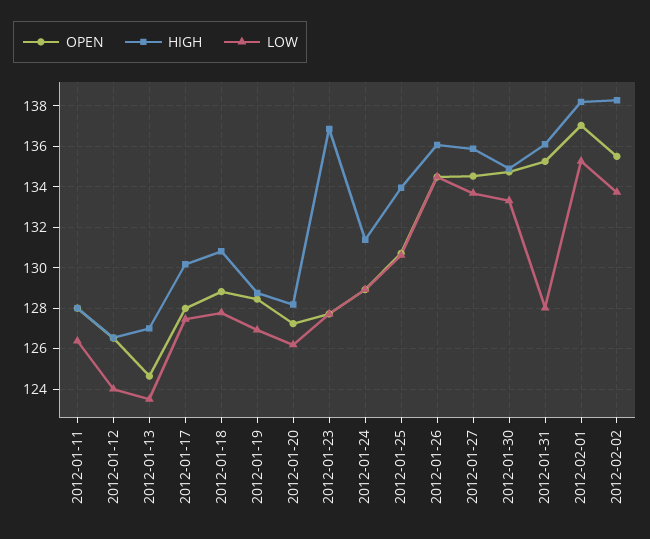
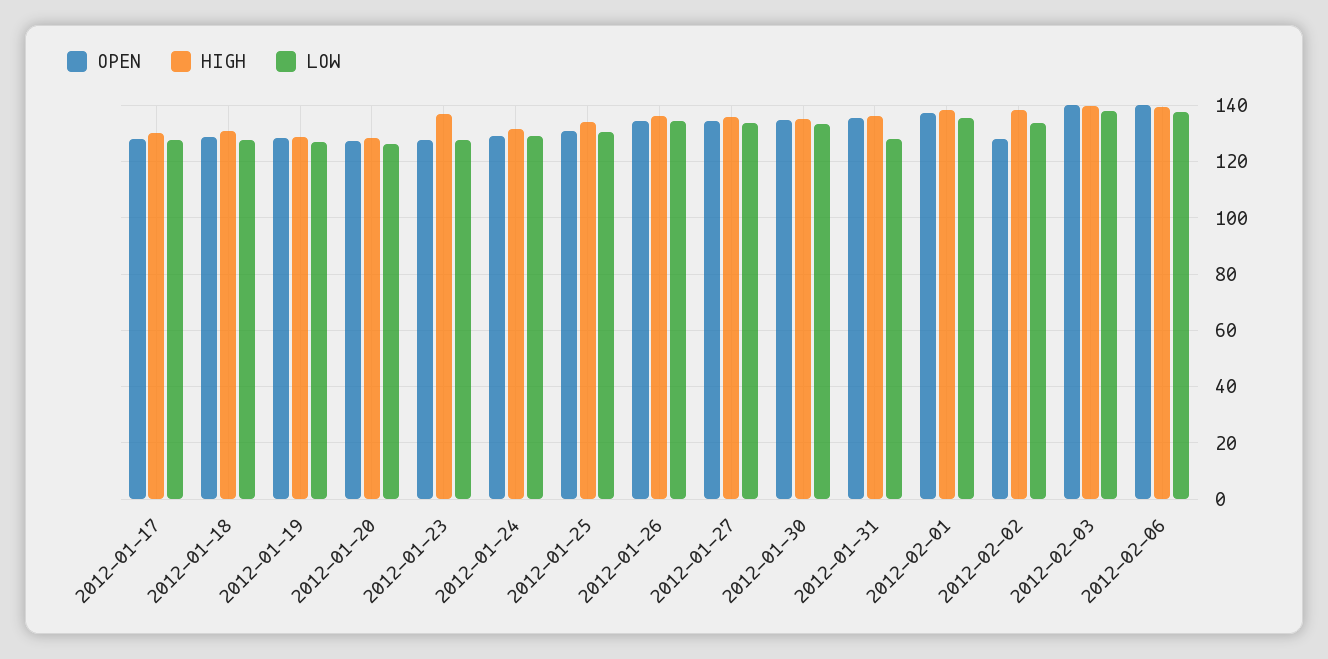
OPEN, 2012-01-11: 128 -> none
HIGH, 2012-01-11: 128 -> none
LOW, 2012-01-11: 126.5 -> none
OPEN, 2012-01-12: 126.5 -> none
HIGH, 2012-01-12: 126.5 -> none
LOW, 2012-01-12: 124 -> none
OPEN, 2012-01-13: 124.5 -> none
HIGH, 2012-01-13: 127 -> none
LOW, 2012-01-13: 123.5 -> none
OPEN, 2012-02-02: 135.5 -> 127.5
OPEN, 2012-02-03: none -> 140
HIGH, 2012-02-03: none -> 140
LOW, 2012-02-03: none -> 137.5
OPEN, 2012-02-06: none -> 140
HIGH, 2012-02-06: none -> 140
LOW, 2012-02-06: none -> 137.5

